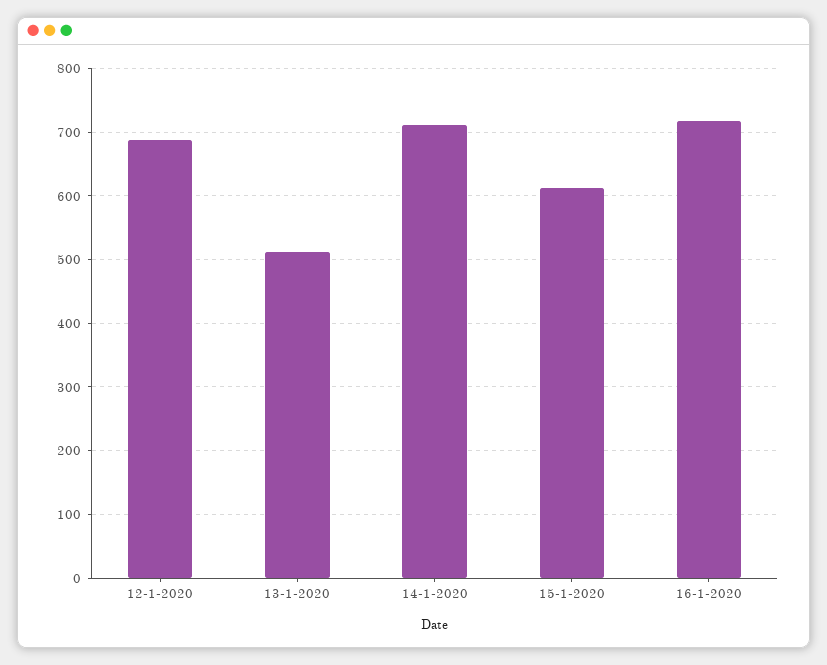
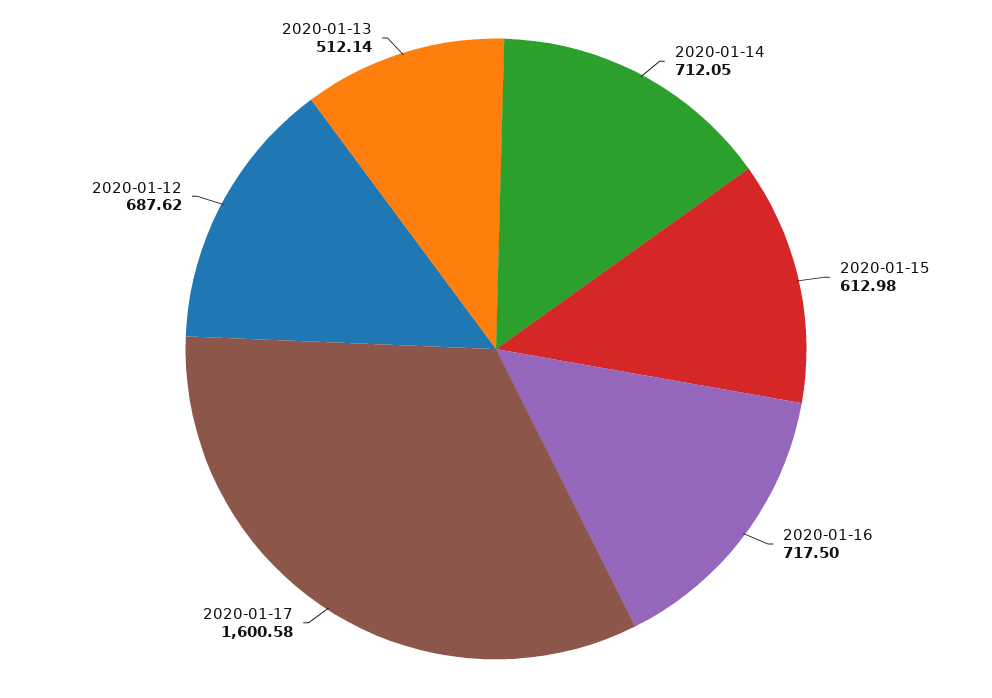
2020-01-17: none -> 1600.58

